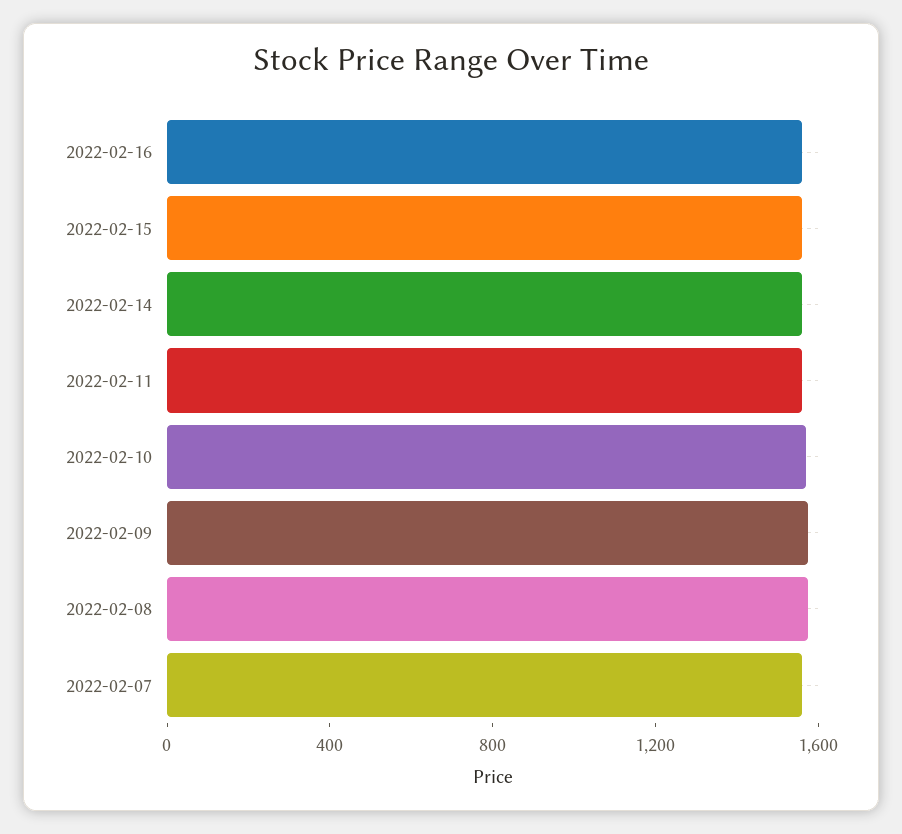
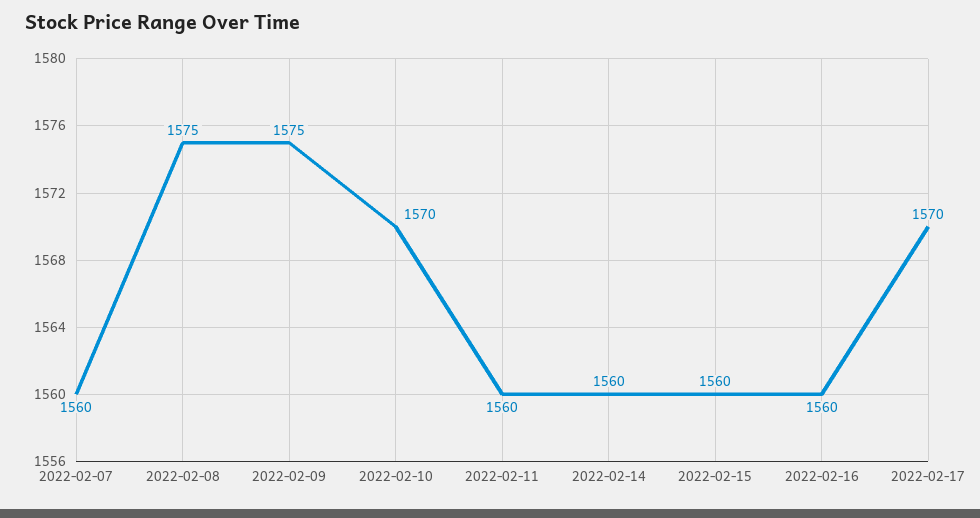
2022-02-17: none -> 1570

